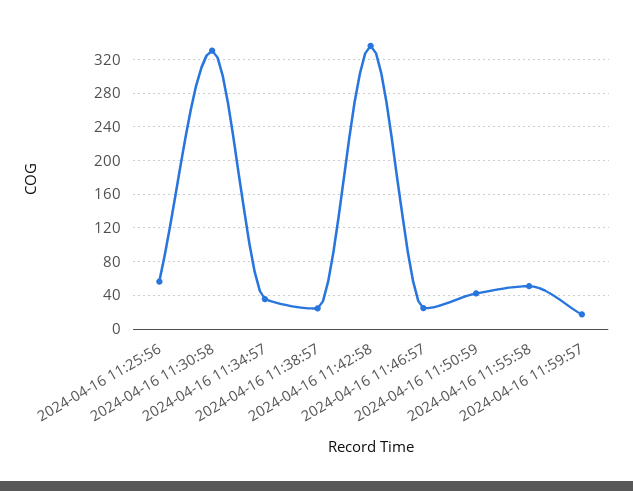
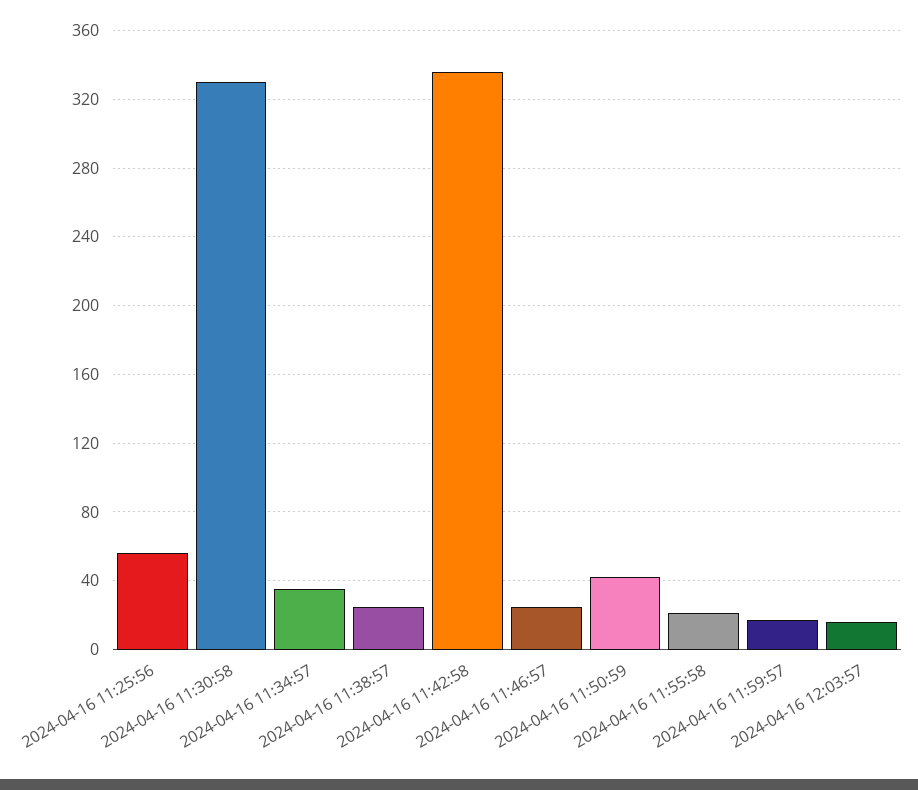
2024-04-16 11:55:58: 50 -> 20
2024-04-16 12:03:57: none -> 15

